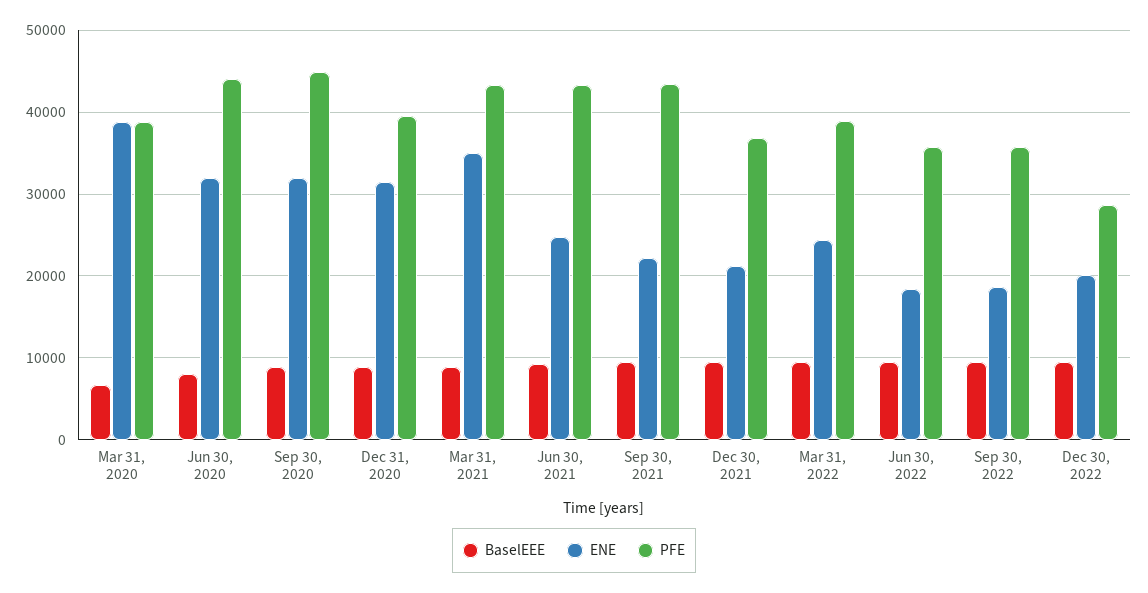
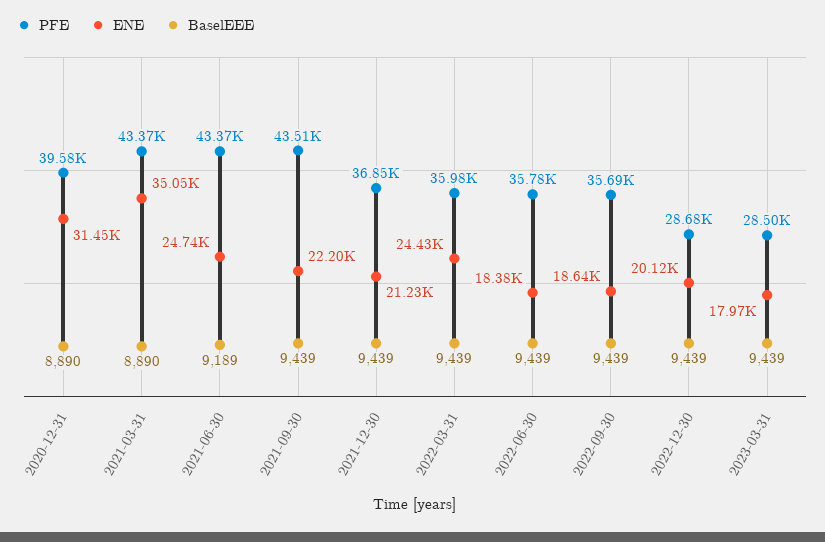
BaselEEE, Mar 31, 2020: 7000 -> none
ENE, Mar 31, 2020: 39000 -> none
PFE, Mar 31, 2020: 39000 -> none
BaselEEE, Jun 30, 2020: 8000 -> none
ENE, Jun 30, 2020: 32000 -> none
PFE, Jun 30, 2020: 44000 -> none
BaselEEE, Sep 30, 2020: 9000 -> none
ENE, Sep 30, 2020: 32000 -> none
PFE, Sep 30, 2020: 45000 -> none
PFE, Mar 31, 2022: 39000 -> 35980
PFE, 2023-03-31: none -> 28500
ENE, 2023-03-31: none -> 17970
BaselEEE, 2023-03-31: none -> 9439

